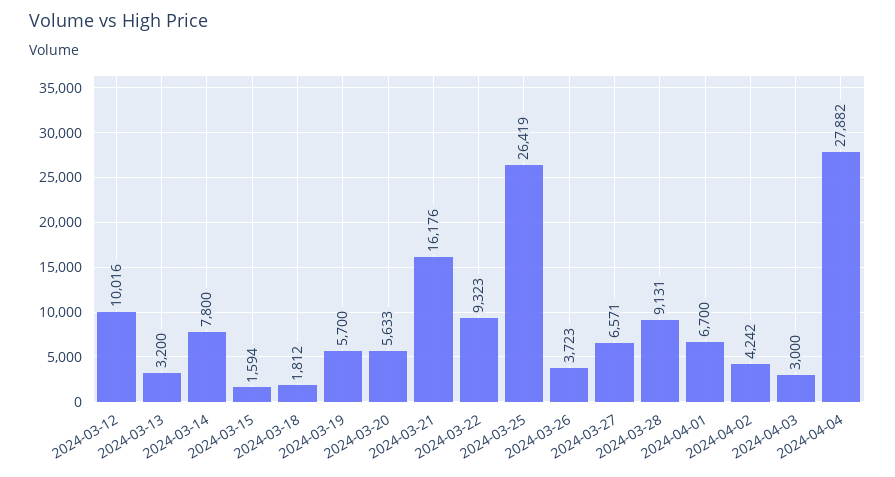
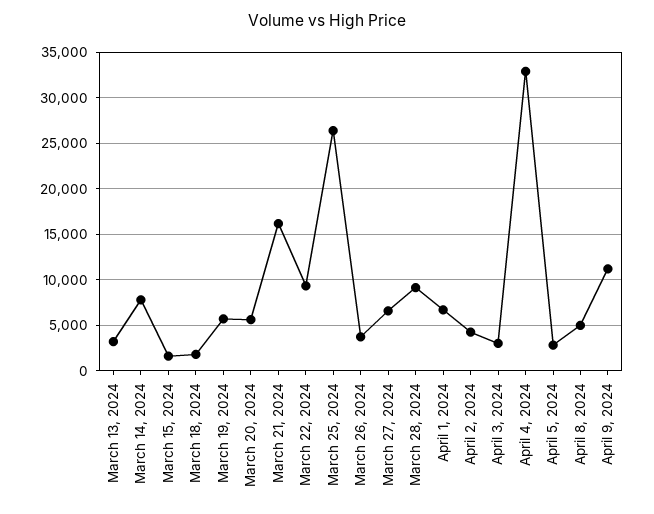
2024-03-12: 10016 -> none
2024-04-04: 27882 -> 33000
April 5, 2024: none -> 3000
April 8, 2024: none -> 5000
April 9, 2024: none -> 11000

